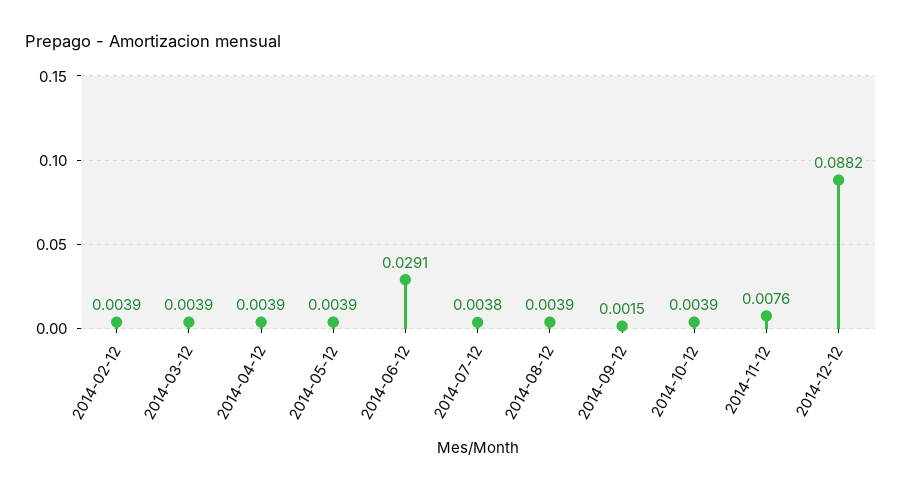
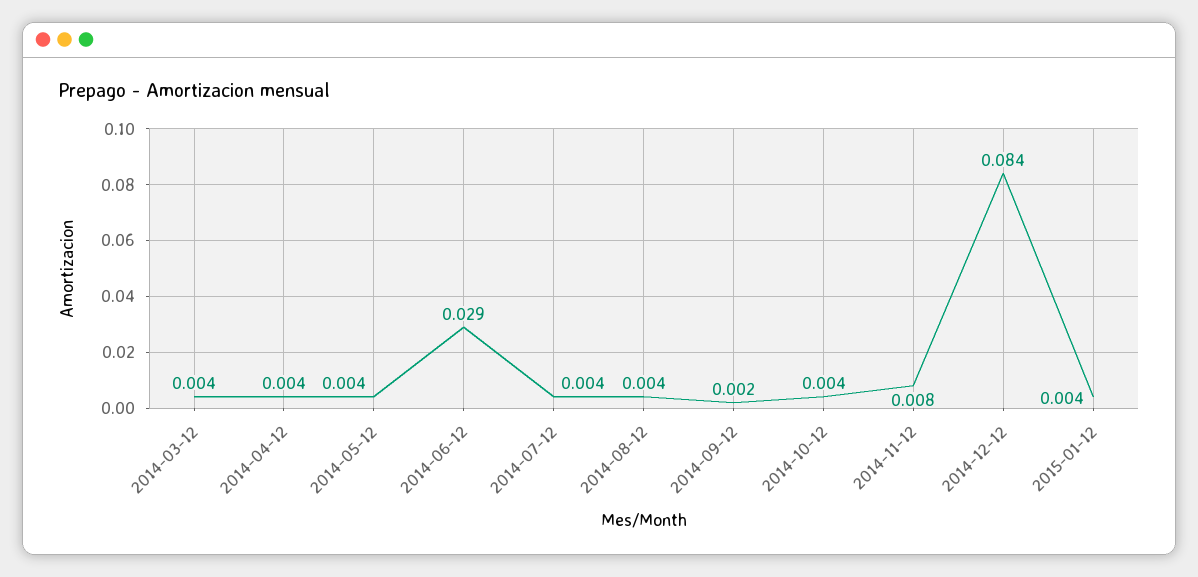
2014-02-12: 0.0039 -> none
2014-12-12: 0.0882 -> 0.084
2015-01-12: none -> 0.004

